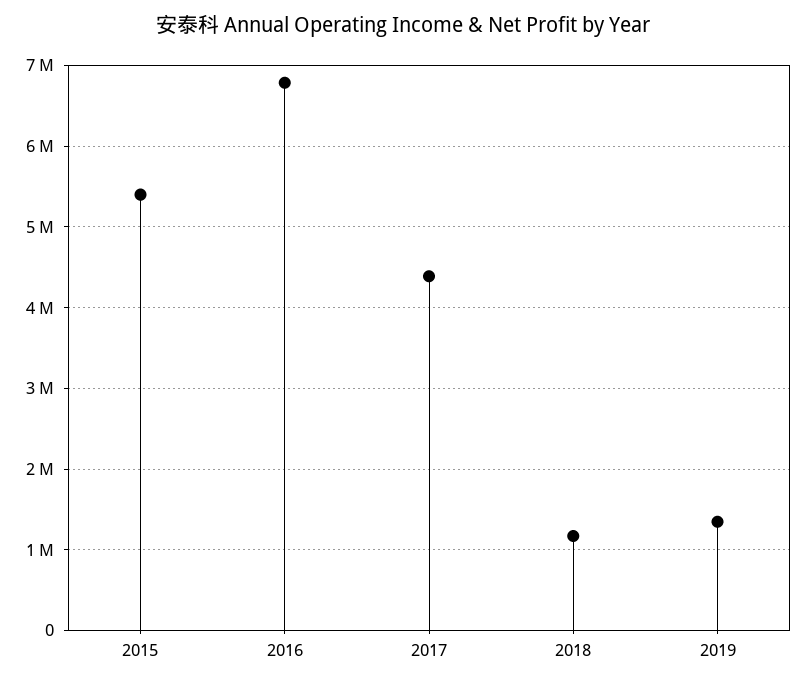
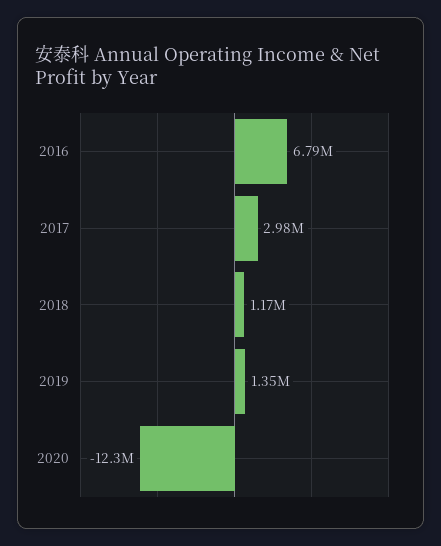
2015: 5400000 -> none
2017: 4400000 -> 2980000
2020: none -> -12300000

